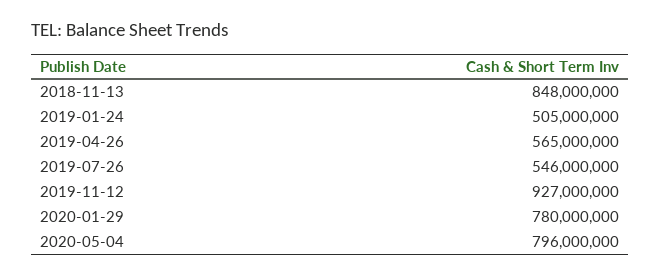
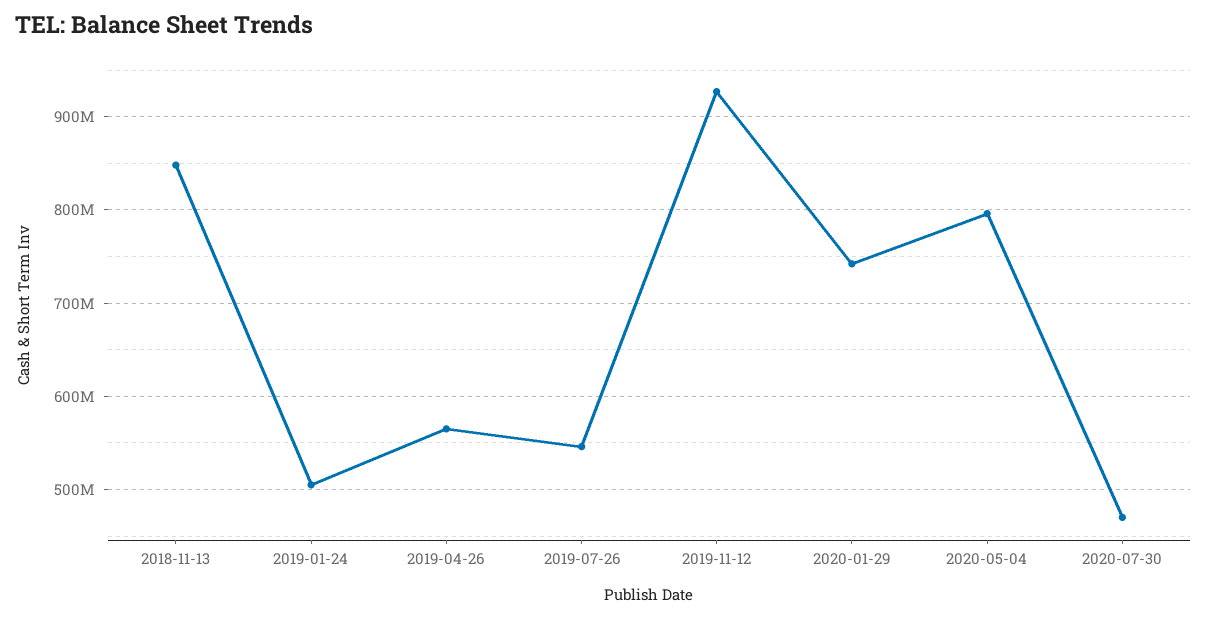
2020-01-29: 780000000 -> 740000000
2020-07-30: none -> 470000000

